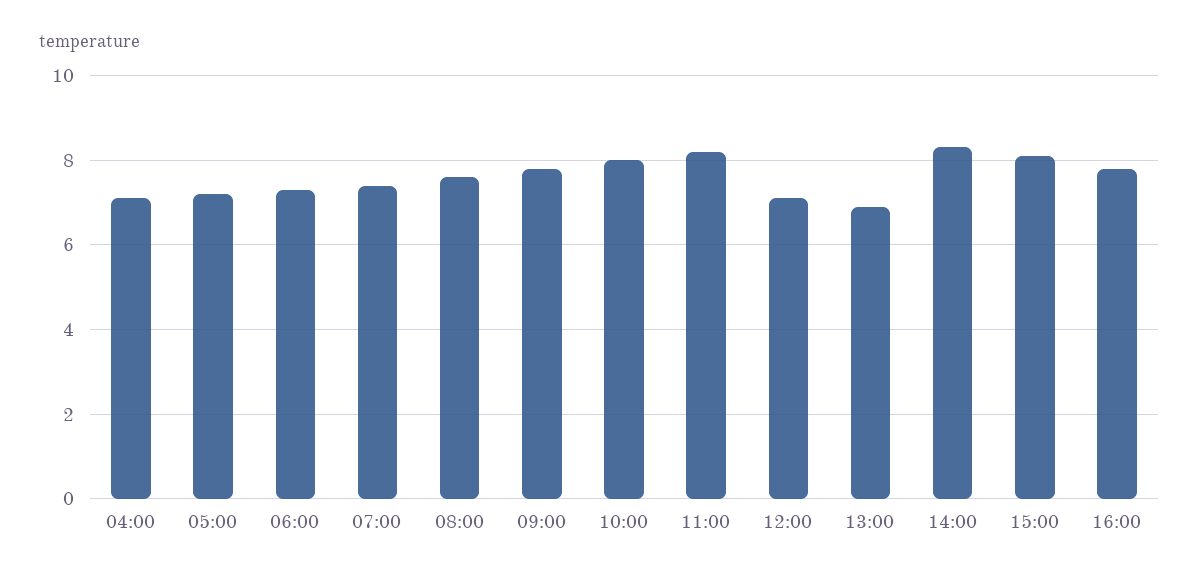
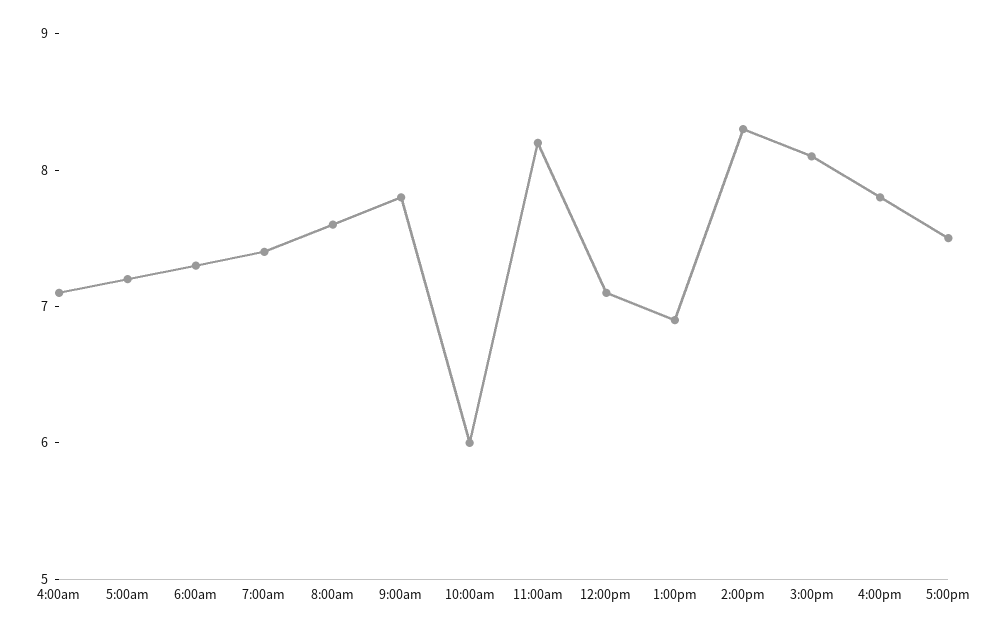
10:00: 8 -> 6
5:00pm: none -> 7.5

